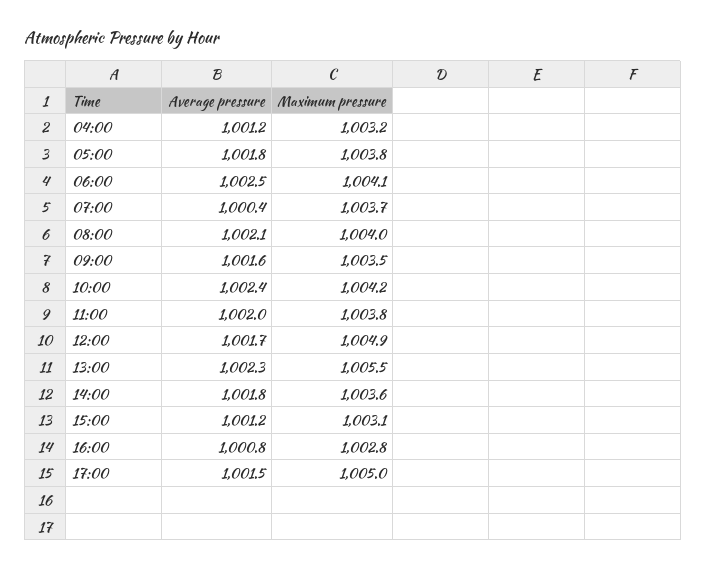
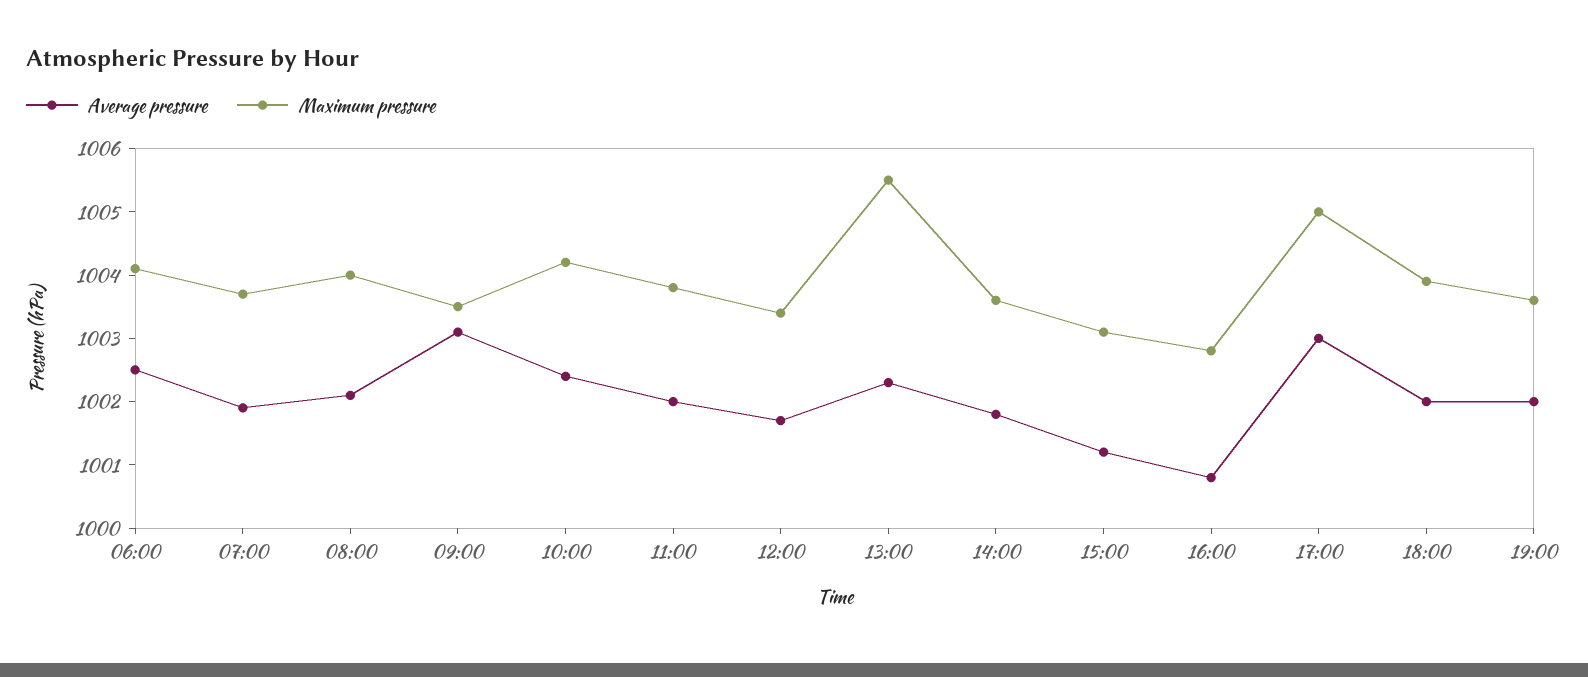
Average pressure, 04:00: 1001.2 -> none
Maximum pressure, 04:00: 1003.2 -> none
Average pressure, 05:00: 1001.8 -> none
Maximum pressure, 05:00: 1003.8 -> none
Average pressure, 07:00: 1000.4 -> 1002
Average pressure, 09:00: 1001.6 -> 1003
Maximum pressure, 12:00: 1004.9 -> 1003.5
Average pressure, 17:00: 1001.5 -> 1003
Average pressure, 18:00: none -> 1002
Maximum pressure, 18:00: none -> 1004
Average pressure, 19:00: none -> 1002
Maximum pressure, 19:00: none -> 1003.5

